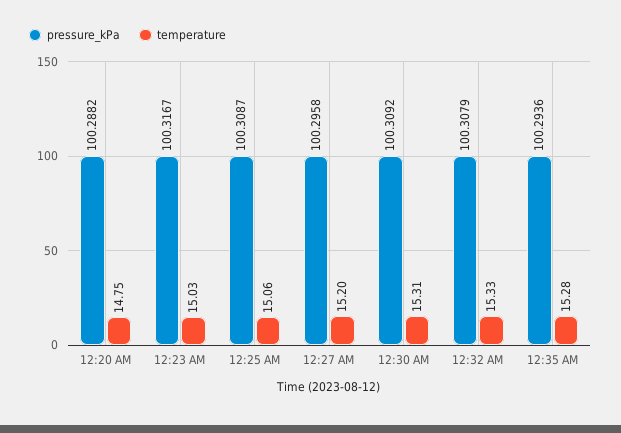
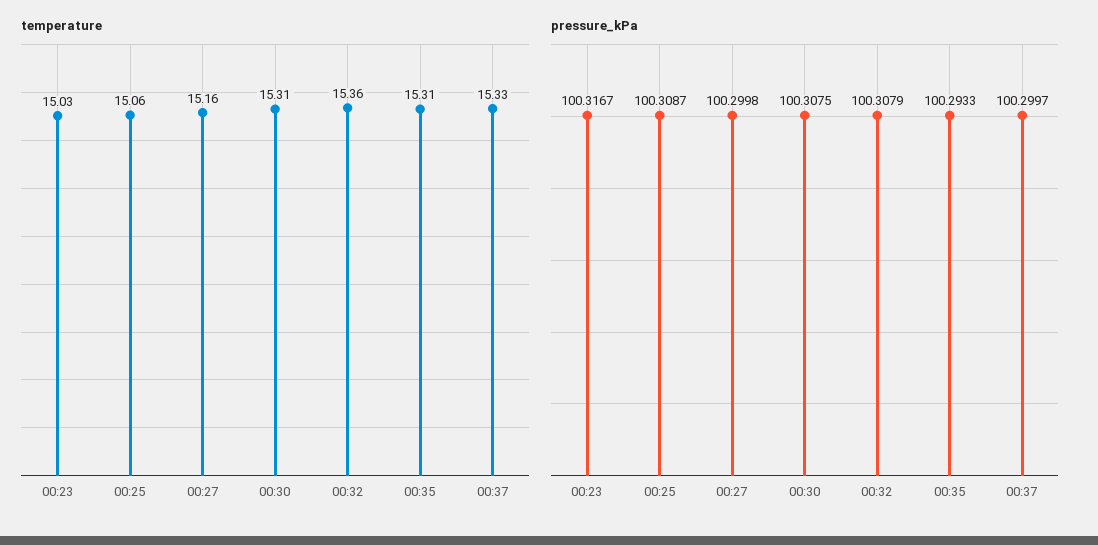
pressure_kPa, 12:20 AM: 100.2882 -> none
temperature, 12:20 AM: 14.75 -> none
pressure_kPa, 12:27 AM: 100.2958 -> 100.2998
temperature, 12:27 AM: 15.2 -> 15.16
pressure_kPa, 12:30 AM: 100.3092 -> 100.3075
temperature, 12:32 AM: 15.33 -> 15.36
pressure_kPa, 12:35 AM: 100.2936 -> 100.2933
temperature, 12:35 AM: 15.28 -> 15.31
temperature, 00:37: none -> 15.33
pressure_kPa, 00:37: none -> 100.2997

